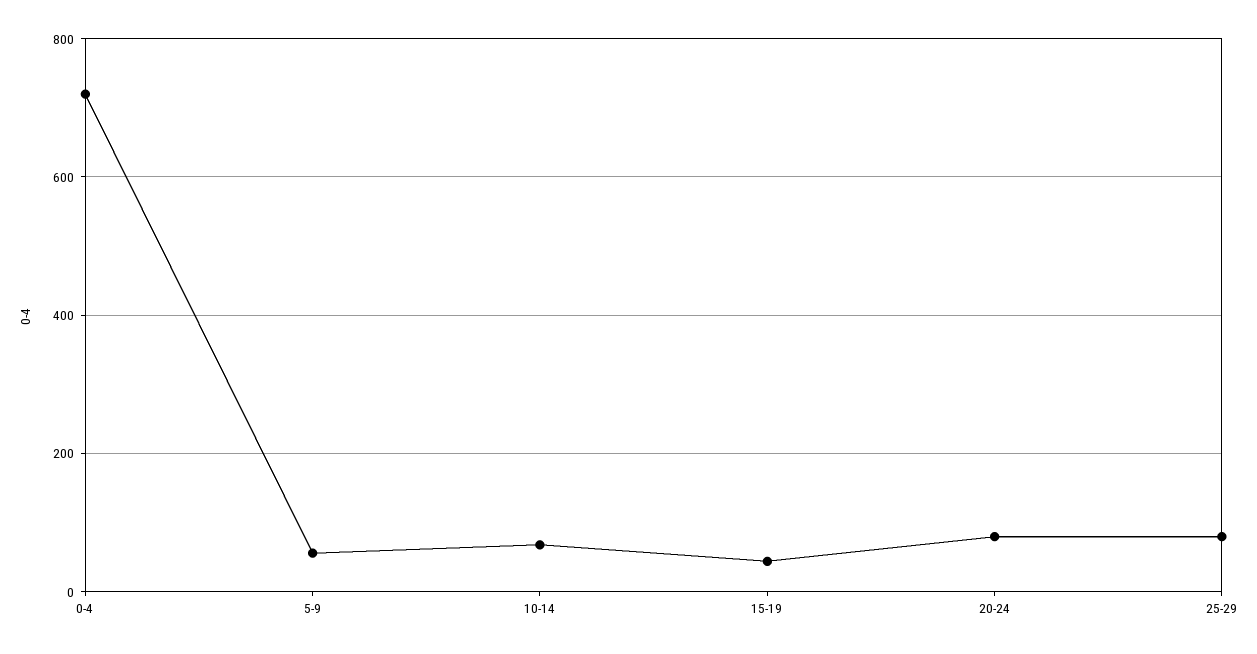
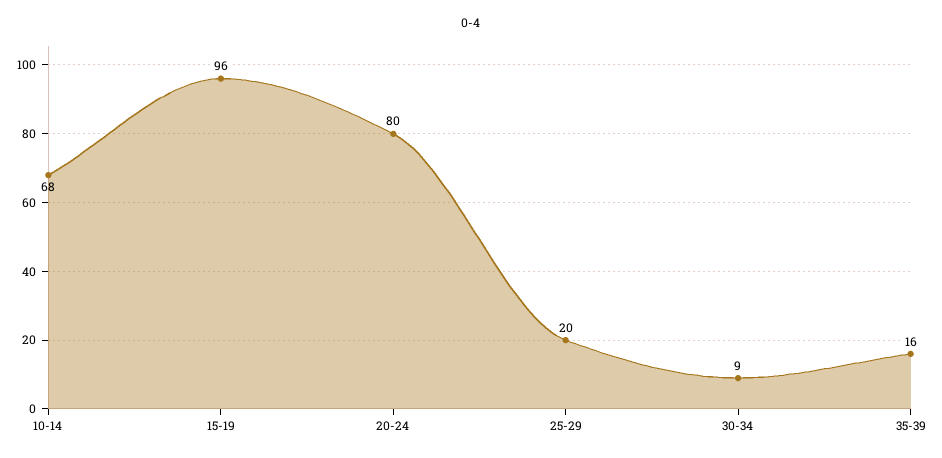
0-4: 720 -> none
5-9: 60 -> none
15-19: 40 -> 96
25-29: 80 -> 20
30-34: none -> 9
35-39: none -> 16

